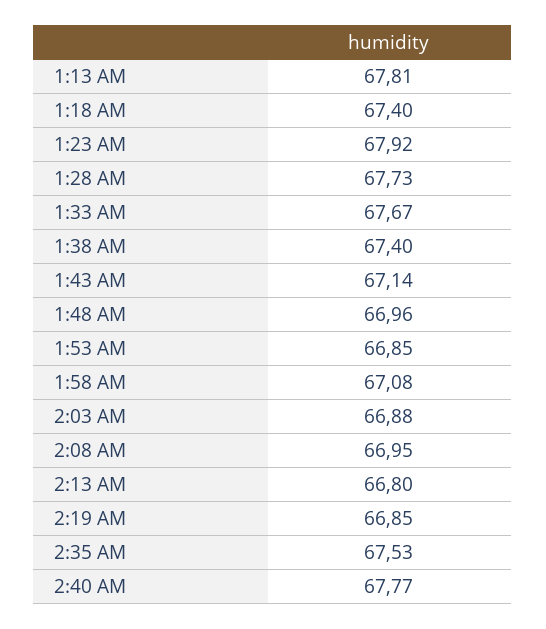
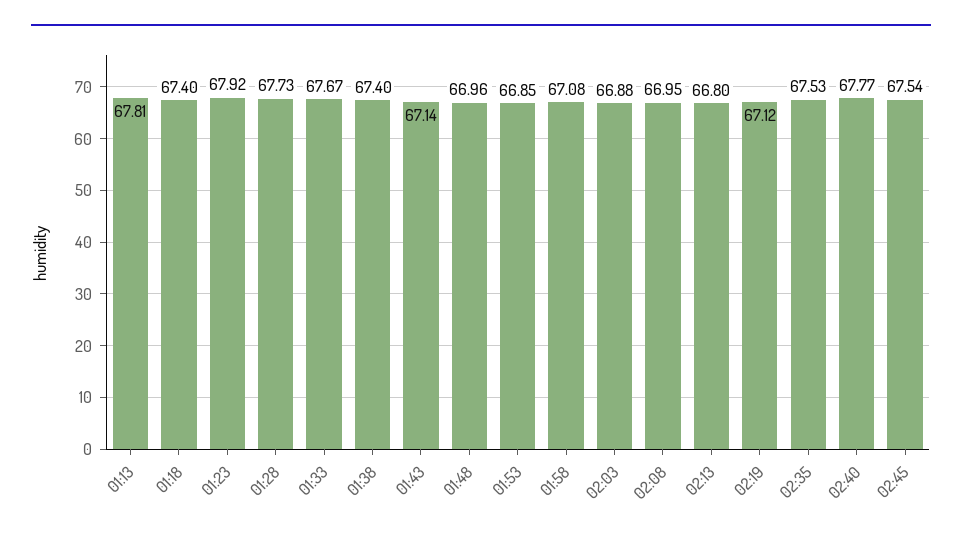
2:19 AM: 66.85 -> 67.12
02:45: none -> 67.54

